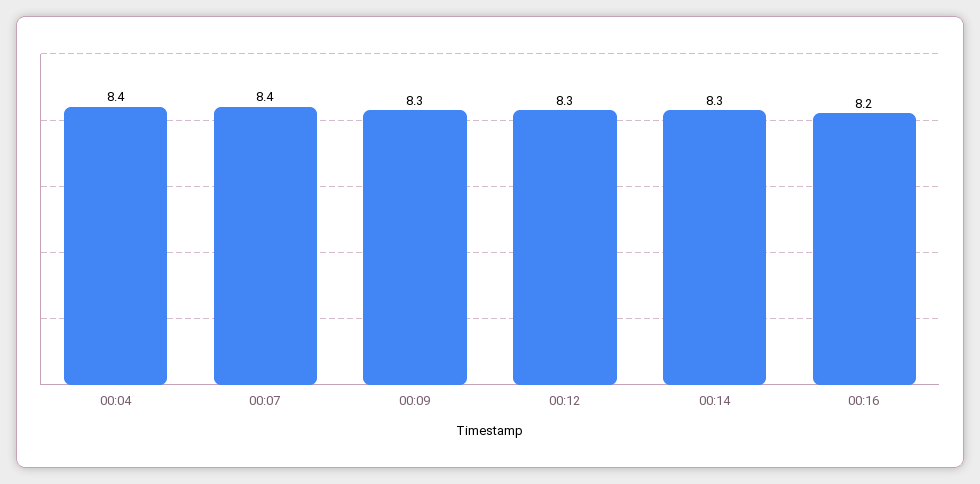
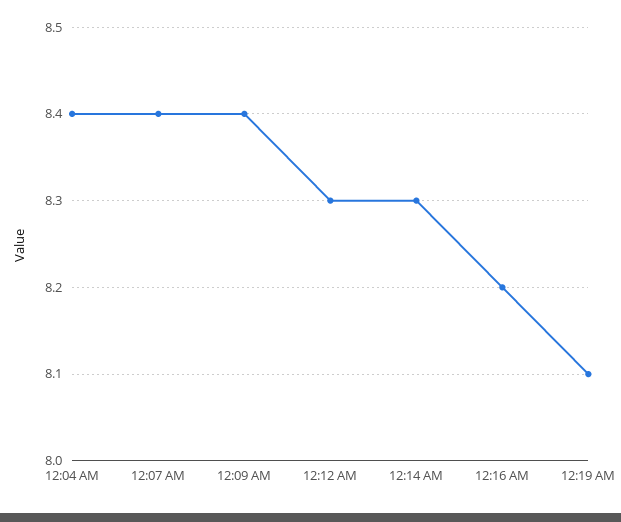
00:09: 8.3 -> 8.4
12:19 AM: none -> 8.1

